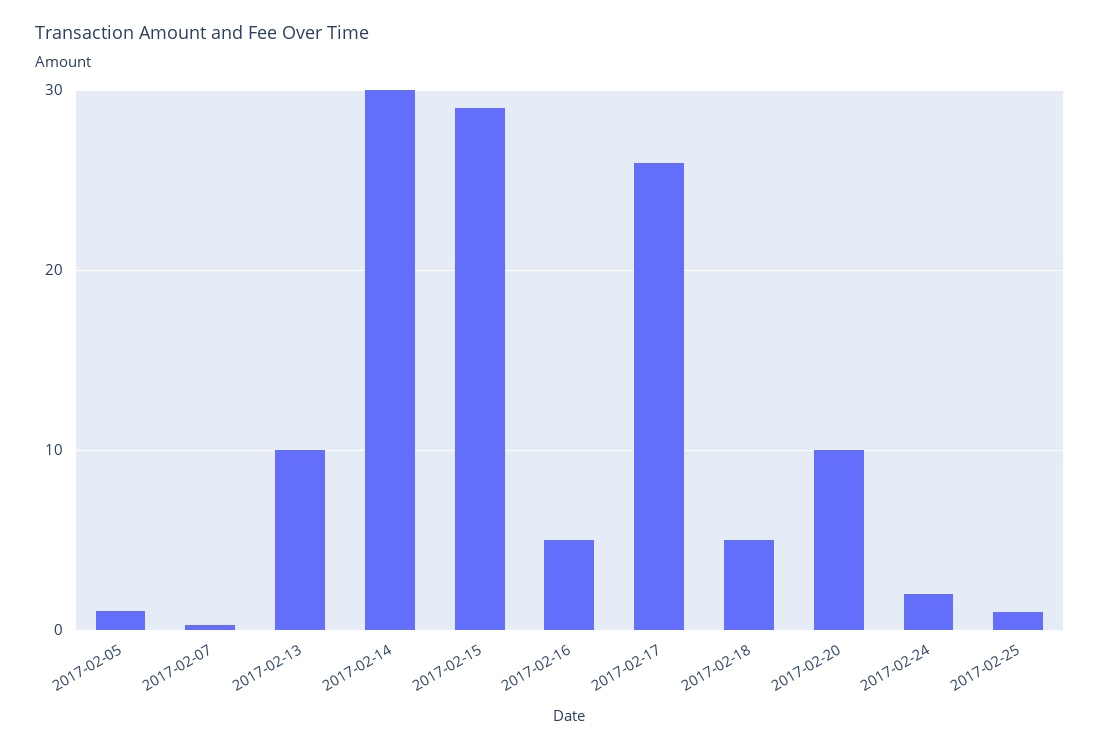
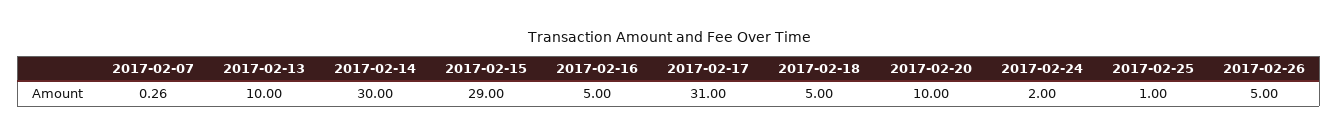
2017-02-05: 1 -> none
2017-02-17: 26 -> 31
2017-02-26: none -> 5

